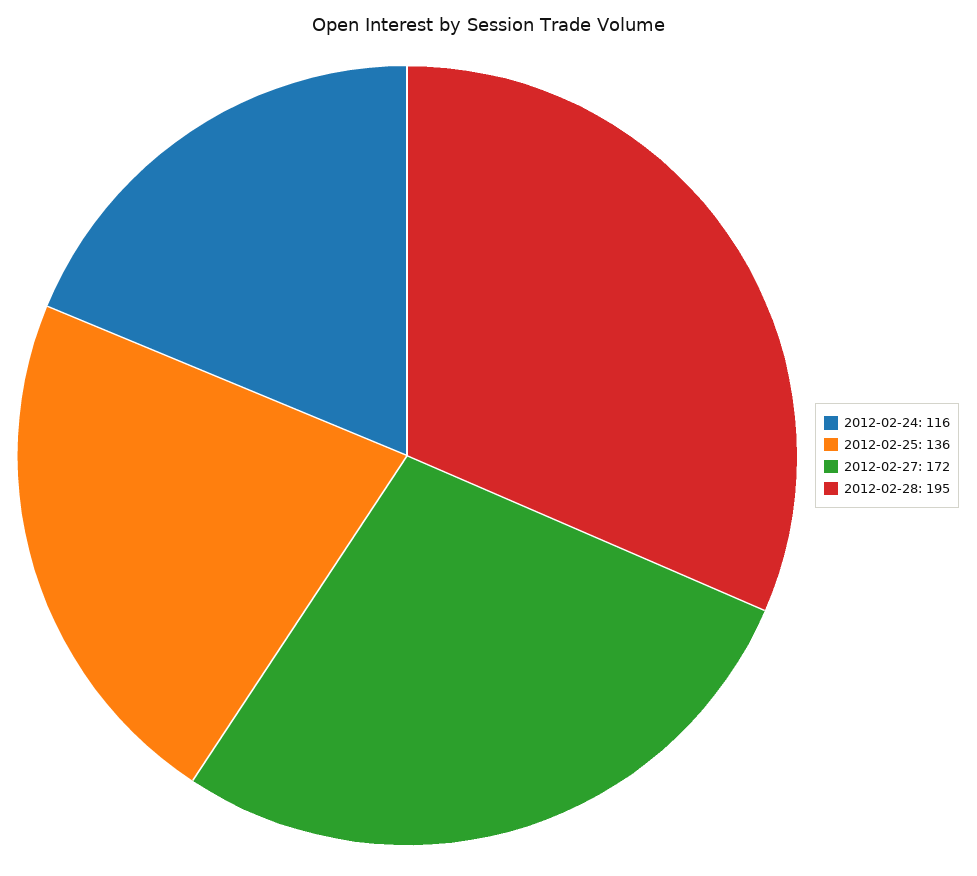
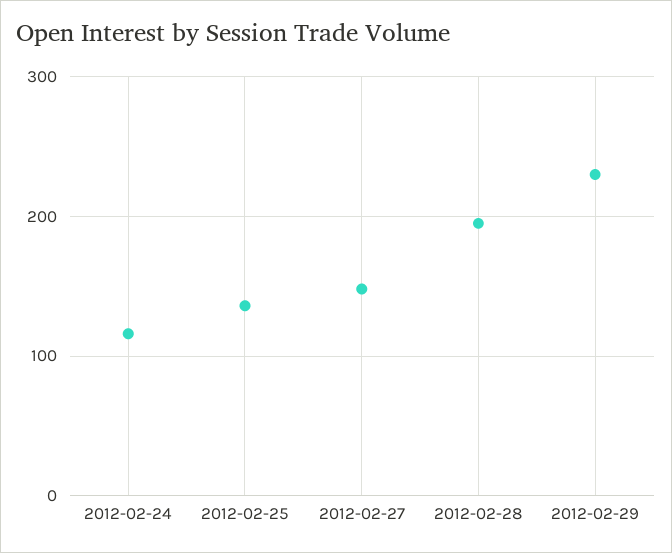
2012-02-27: 172 -> 150
2012-02-29: none -> 230

